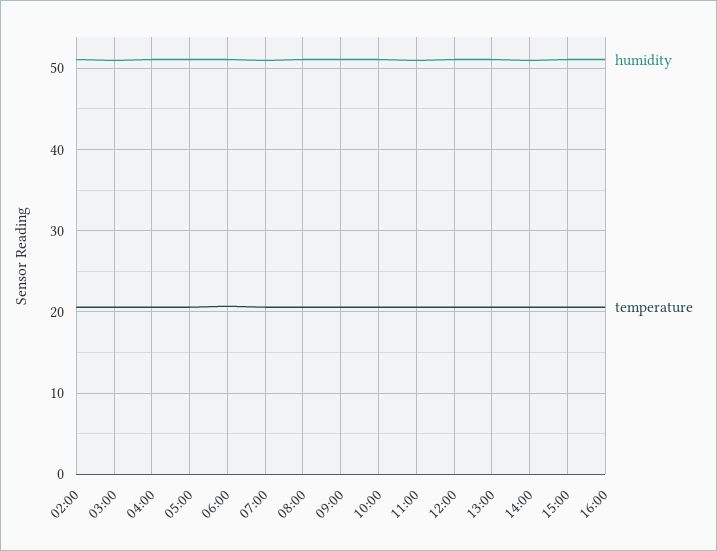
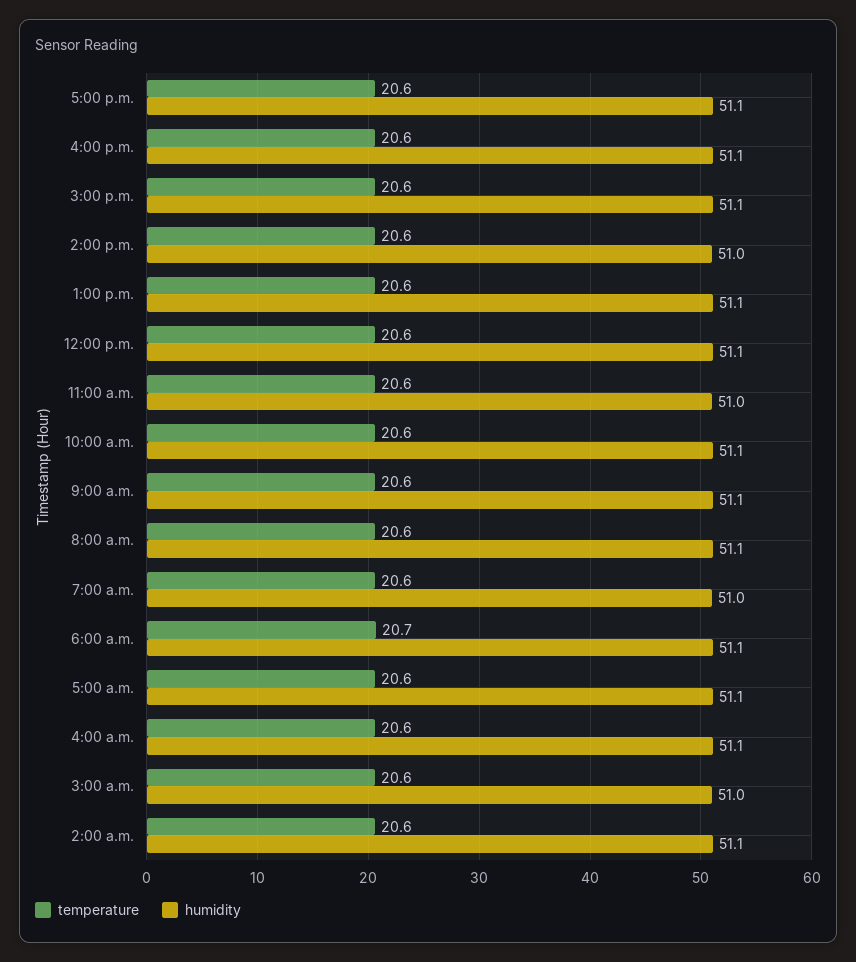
temperature, 5:00 p.m.: none -> 20.6
humidity, 5:00 p.m.: none -> 51.1

